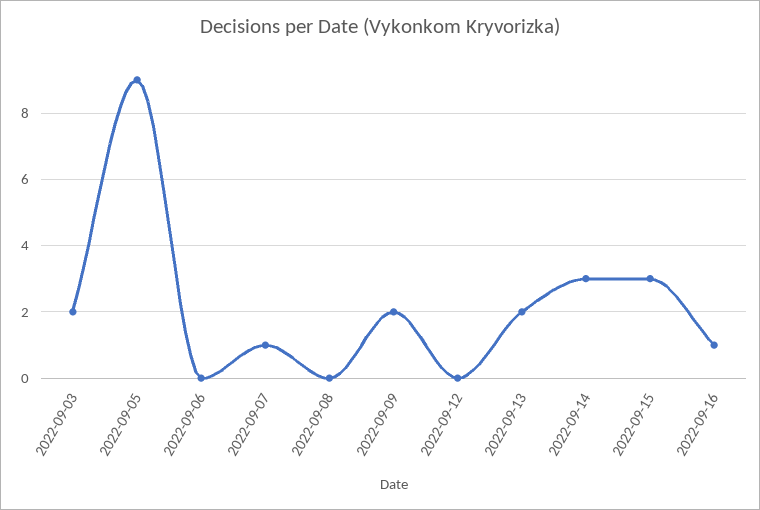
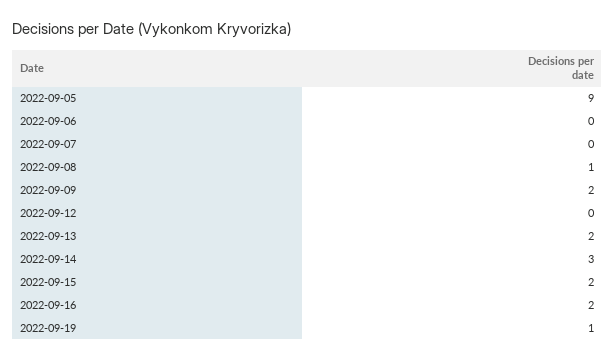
2022-09-03: 2 -> none
2022-09-07: 1 -> 0
2022-09-08: 0 -> 1
2022-09-15: 3 -> 2
2022-09-16: 1 -> 2
2022-09-19: none -> 1

